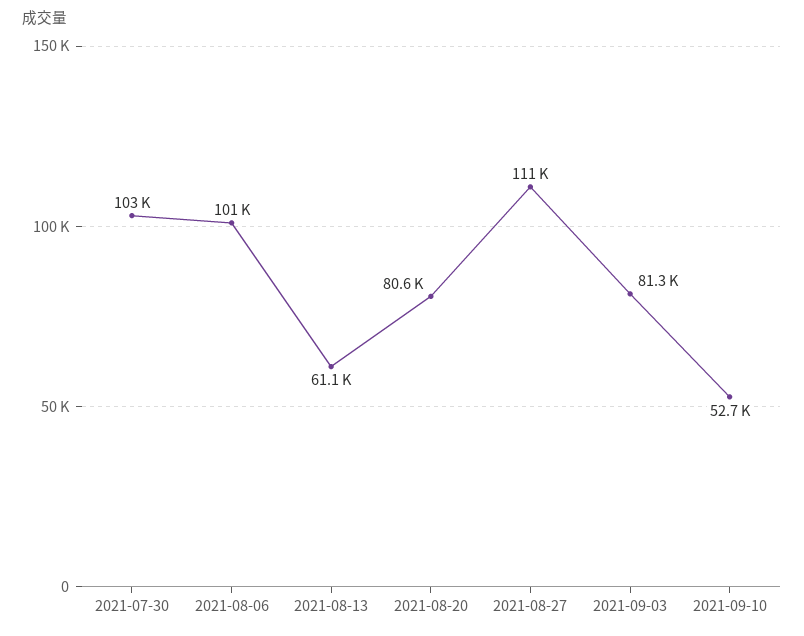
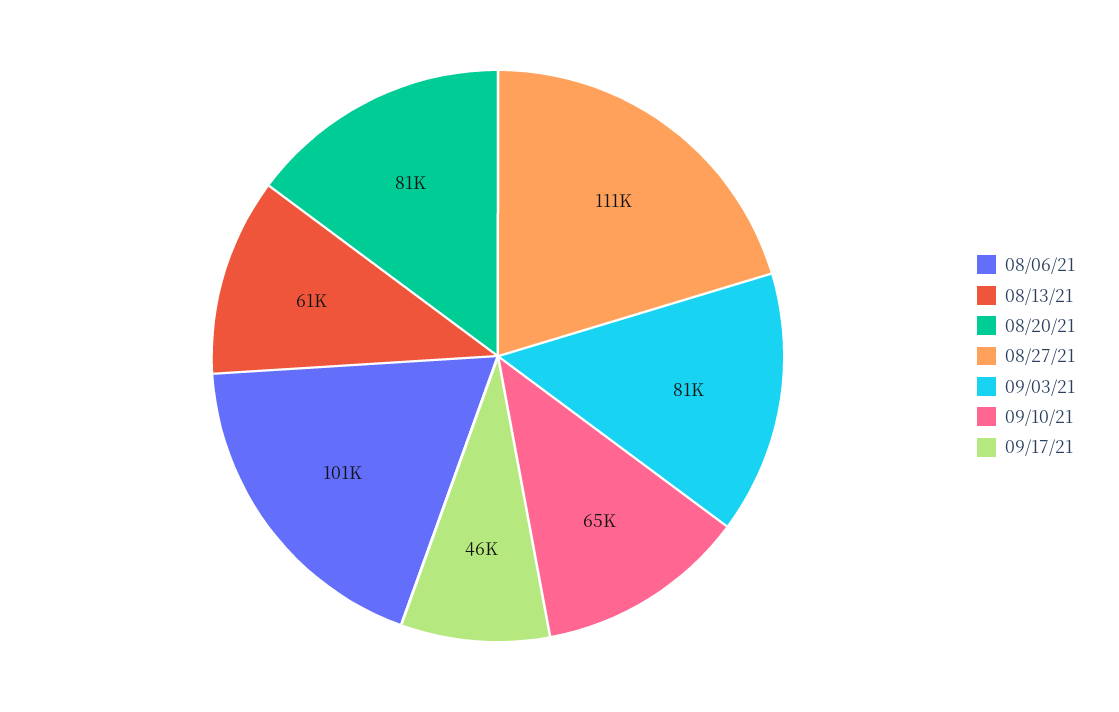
2021-07-30: 103000 -> none
2021-09-10: 52700 -> 65000
09/17/21: none -> 46000

